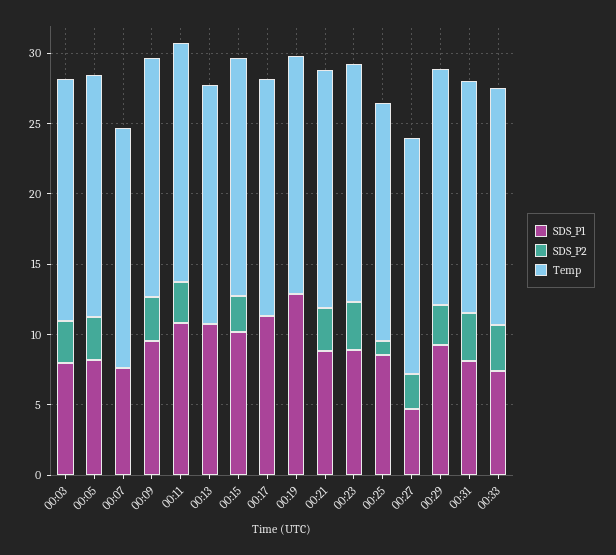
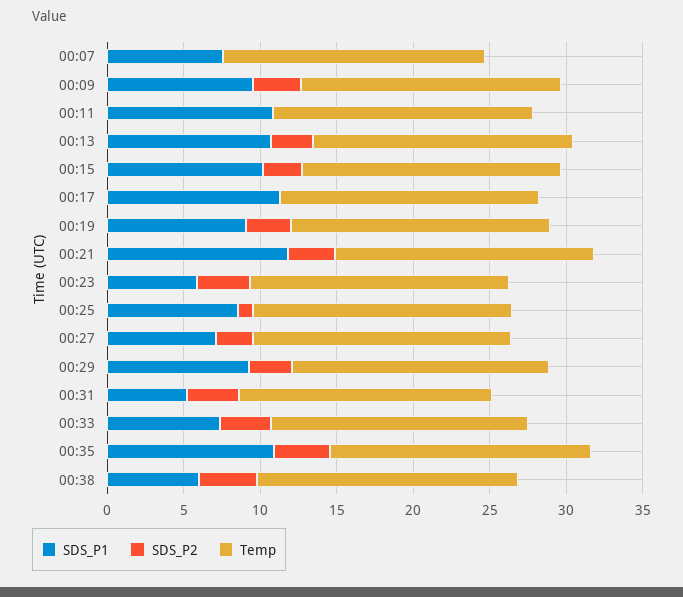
SDS_P1, 00:03: 8 -> none
SDS_P2, 00:03: 3 -> none
Temp, 00:03: 17 -> none
SDS_P1, 00:05: 8 -> none
SDS_P2, 00:05: 3 -> none
Temp, 00:05: 17 -> none
SDS_P2, 00:11: 3 -> 0
SDS_P2, 00:13: 0 -> 3
SDS_P1, 00:19: 13 -> 9
SDS_P2, 00:19: 0 -> 3
SDS_P1, 00:21: 9 -> 12
SDS_P1, 00:23: 9 -> 6
SDS_P1, 00:27: 5 -> 7
SDS_P1, 00:31: 8 -> 5
SDS_P1, 00:35: none -> 11
SDS_P2, 00:35: none -> 4
Temp, 00:35: none -> 17
SDS_P1, 00:38: none -> 6
SDS_P2, 00:38: none -> 4
Temp, 00:38: none -> 17

